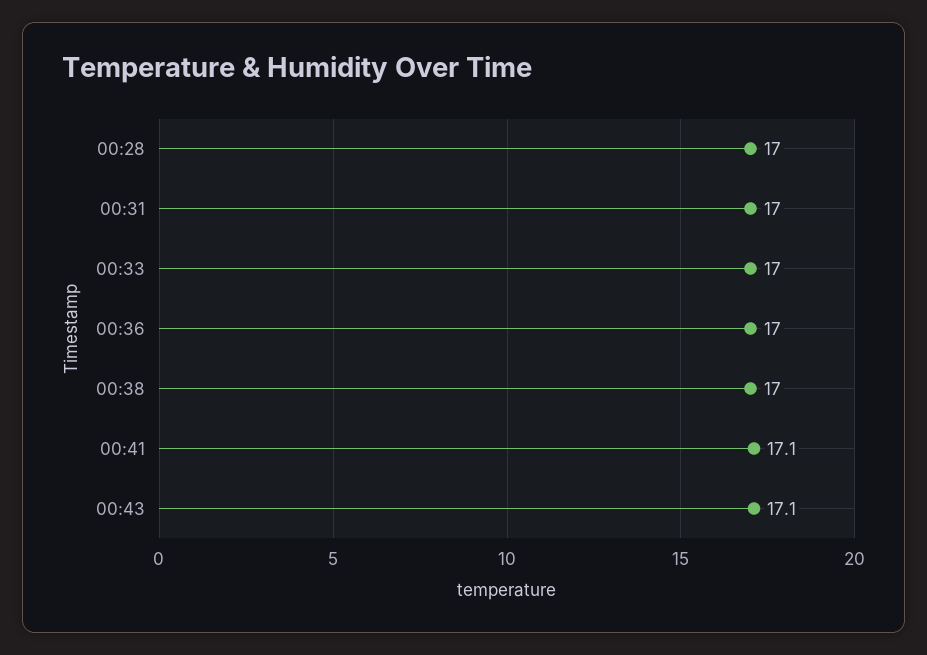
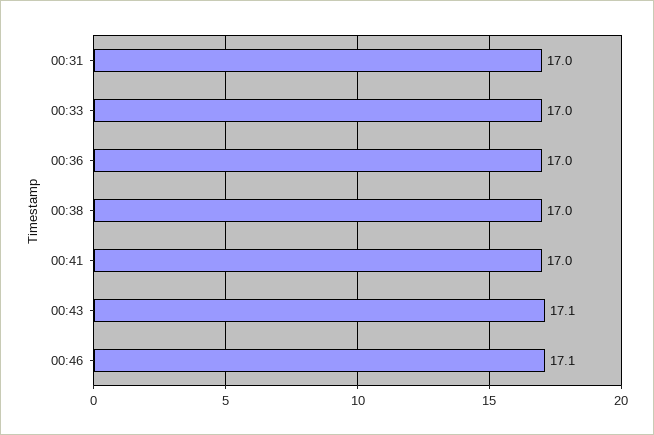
00:28: 17 -> none
00:41: 17.1 -> 17
00:46: none -> 17.1

